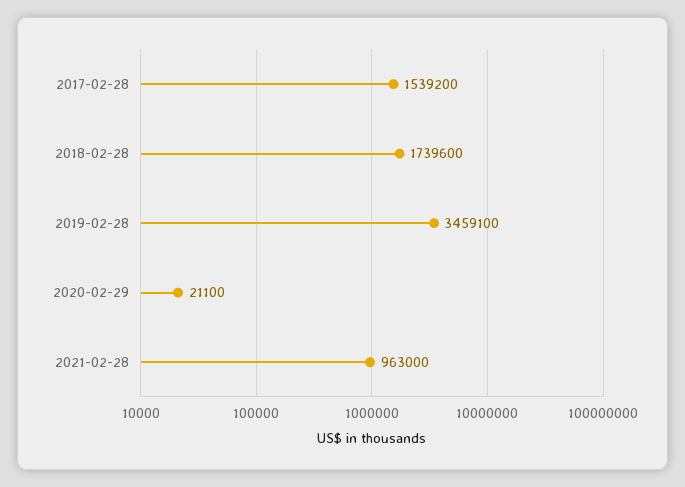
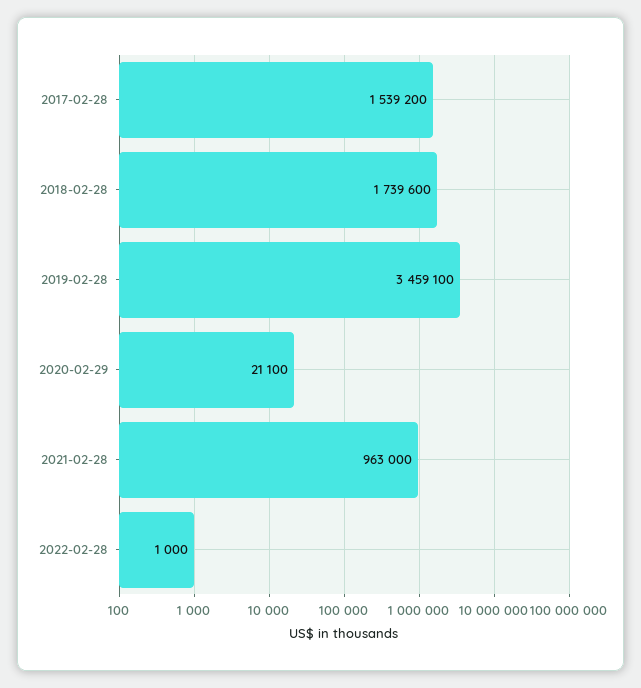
2022-02-28: none -> 1000

